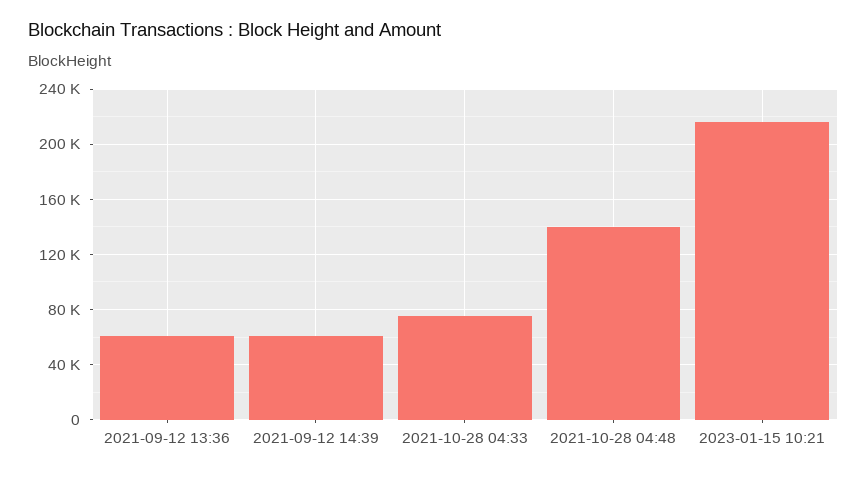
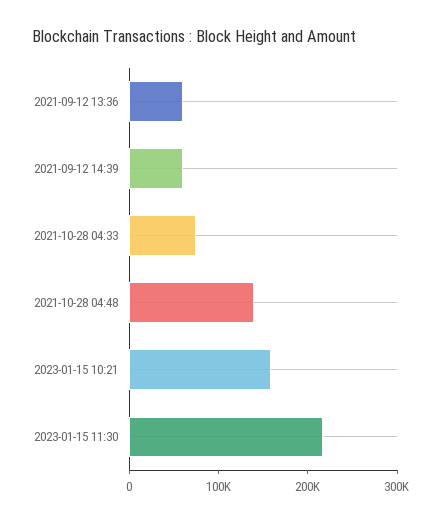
2023-01-15 10:21: 215000 -> 160000
2023-01-15 11:30: none -> 220000

